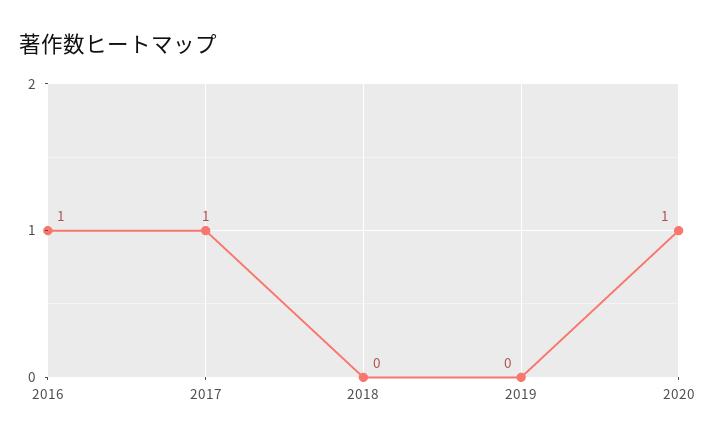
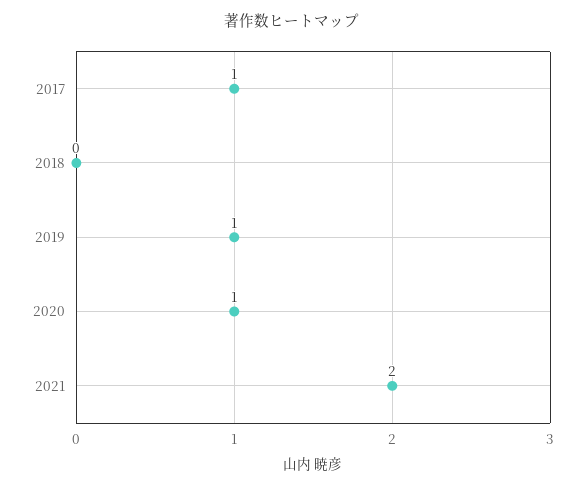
2016: 1 -> none
2019: 0 -> 1
2021: none -> 2

